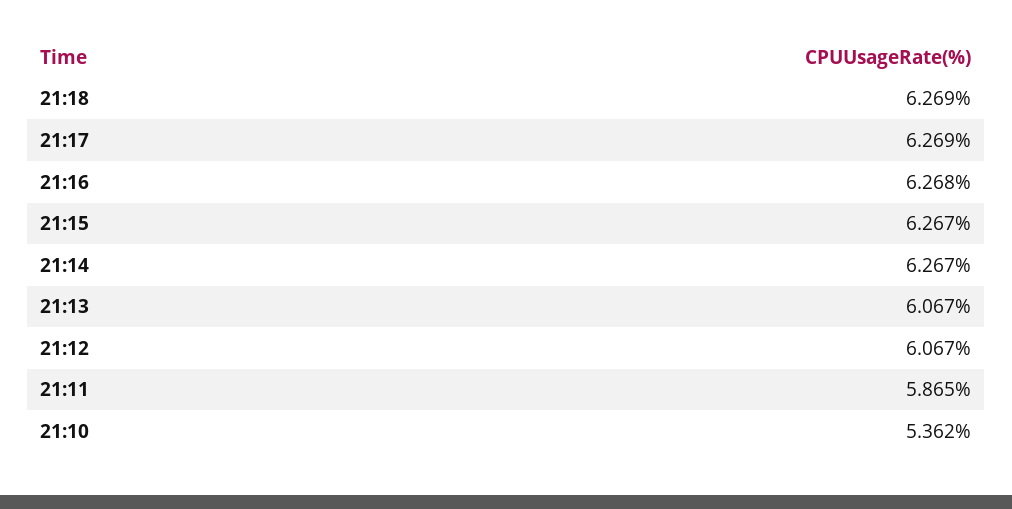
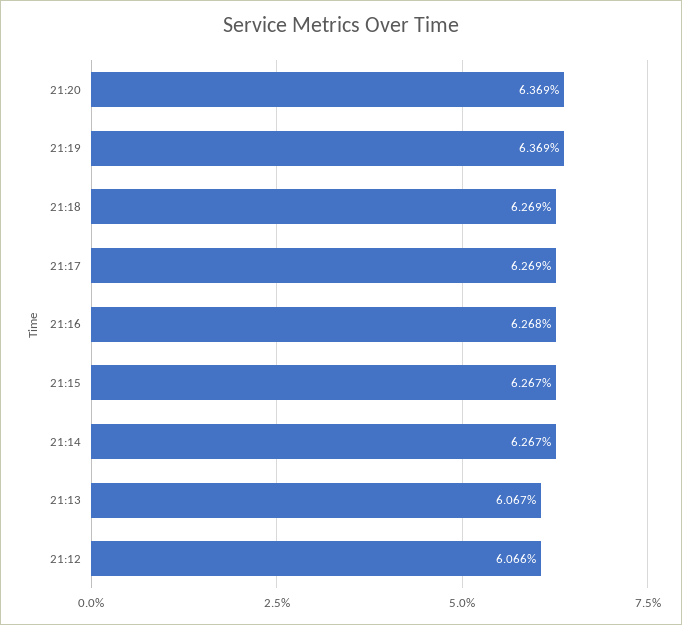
21:12: 6.067 -> 6.066
21:11: 5.865 -> none
21:10: 5.362 -> none
21:20: none -> 6.369
21:19: none -> 6.369

